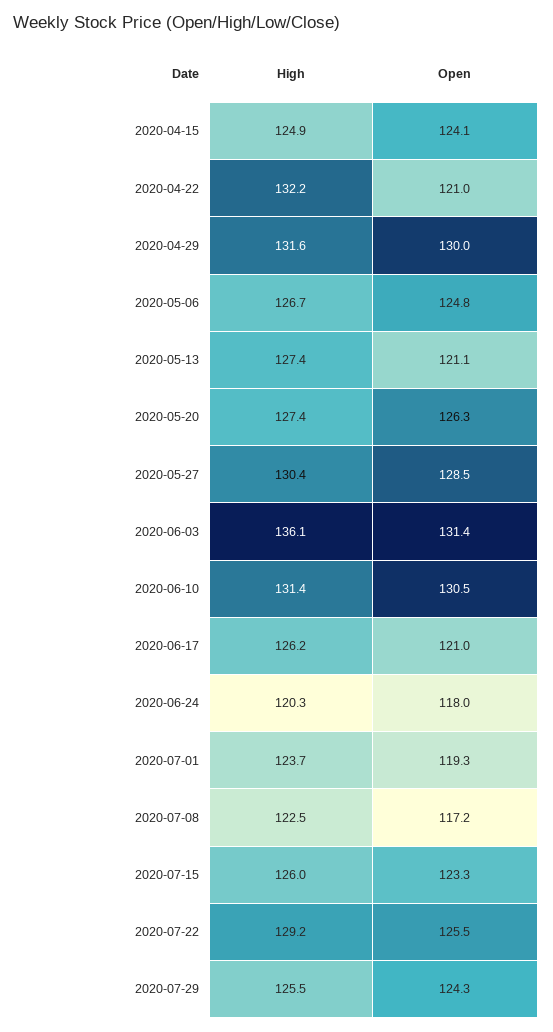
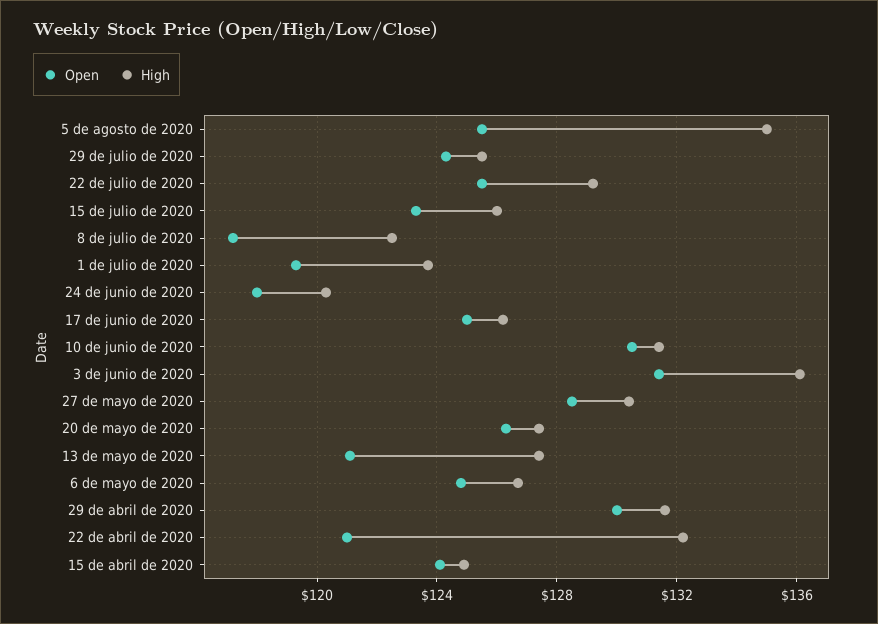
Open, 2020-06-17: 121 -> 125
Open, 5 de agosto de 2020: none -> 125.5
High, 5 de agosto de 2020: none -> 135

